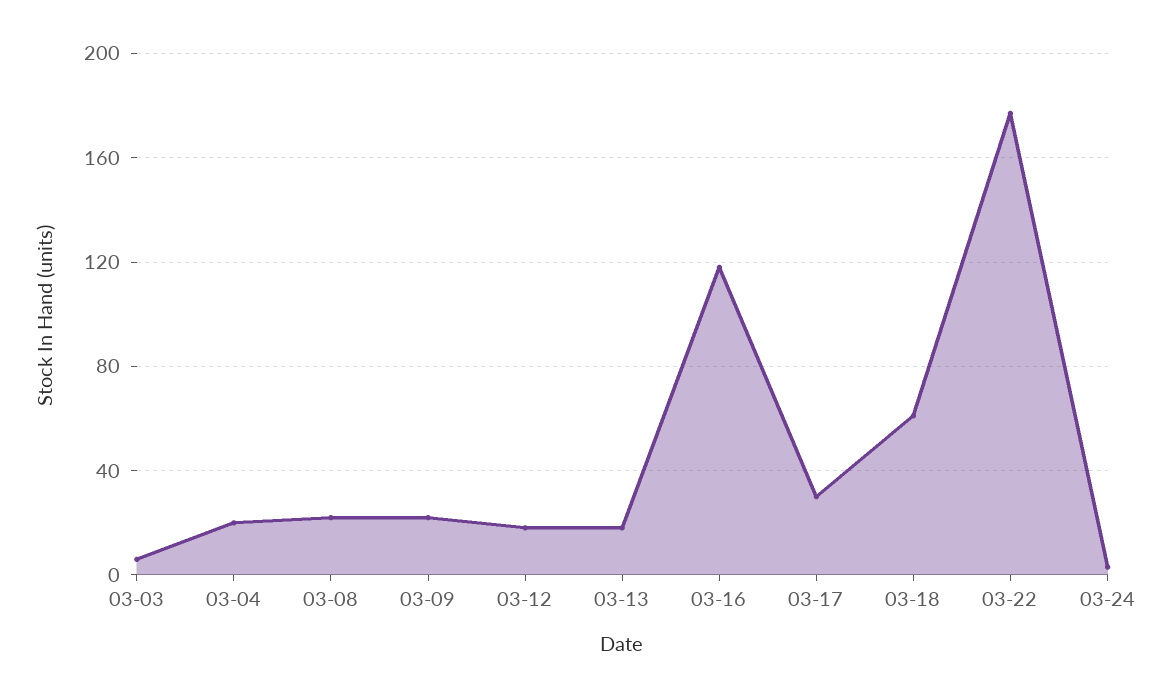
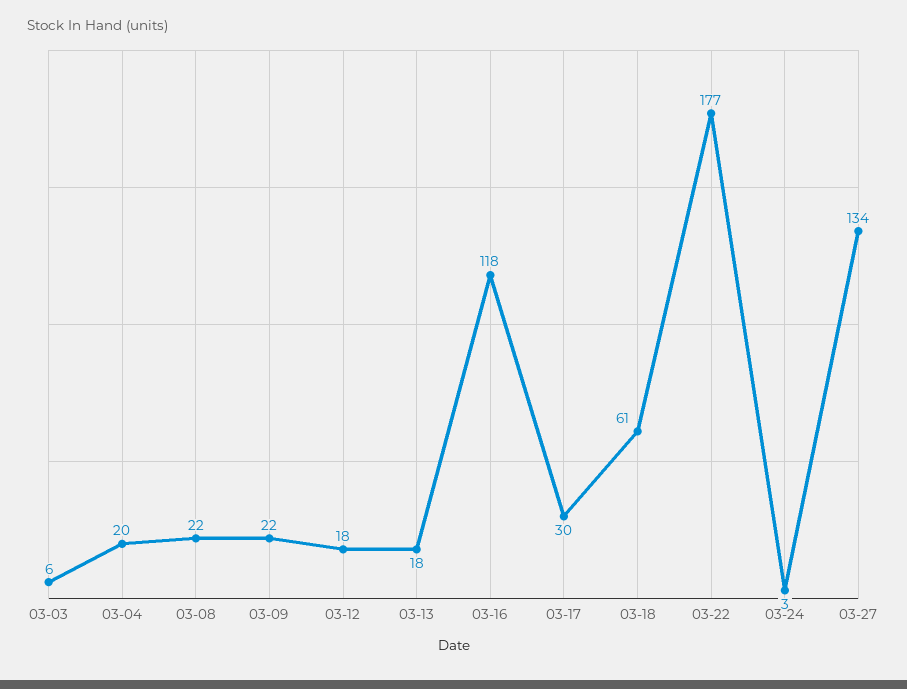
03-27: none -> 134

